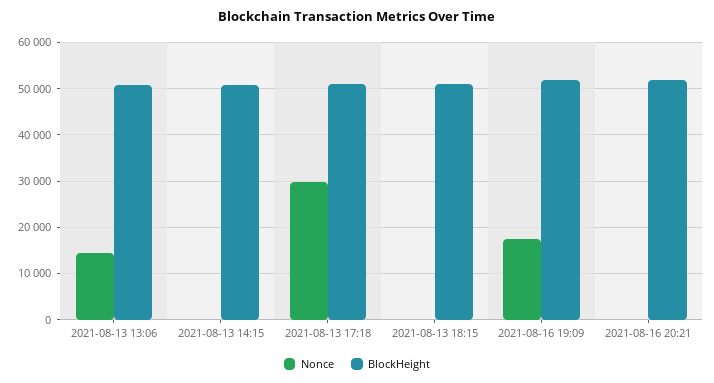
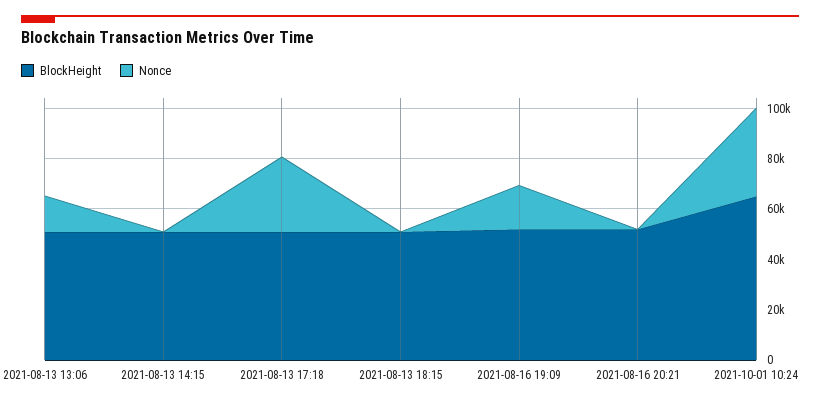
BlockHeight, 2021-10-01 10:24: none -> 65000
Nonce, 2021-10-01 10:24: none -> 35000

